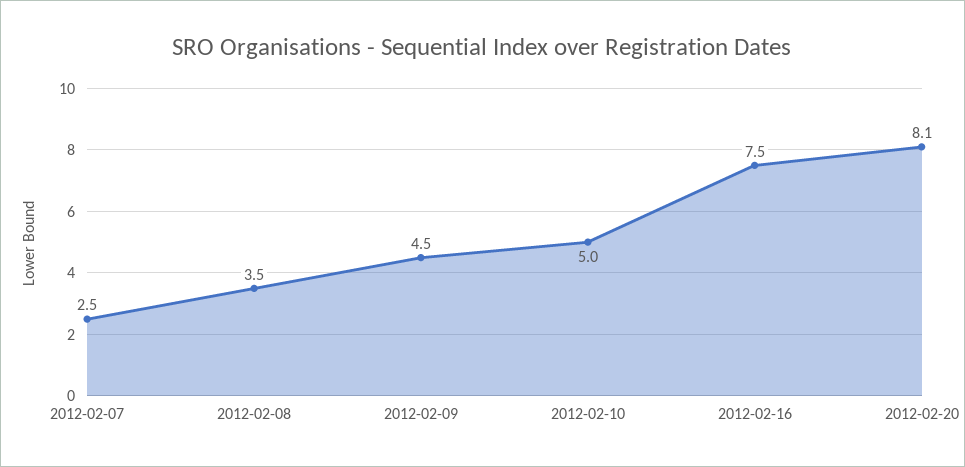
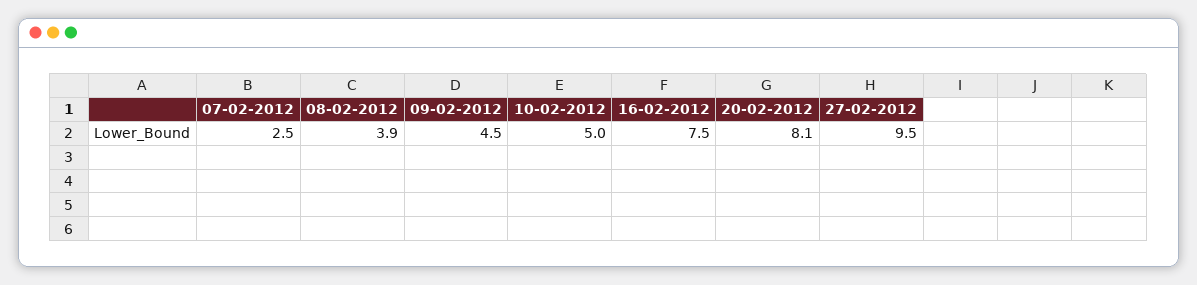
2012-02-08: 3.5 -> 3.9
27-02-2012: none -> 9.5

